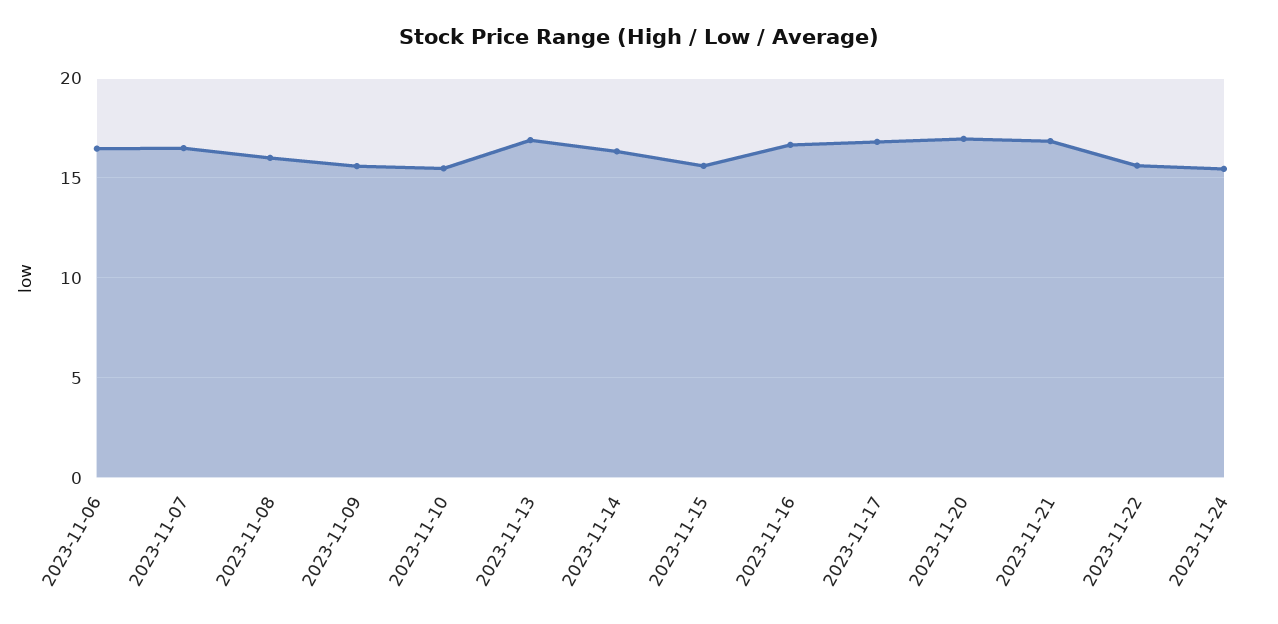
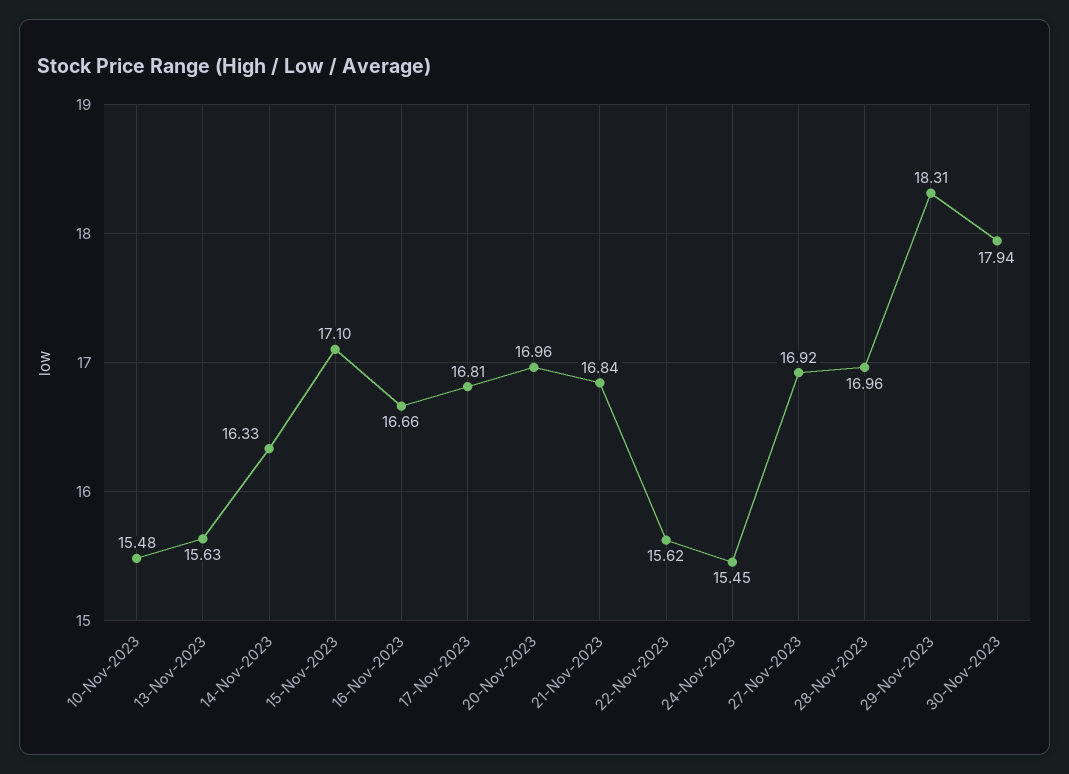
2023-11-06: 16.5 -> none
2023-11-07: 16.5 -> none
2023-11-08: 16 -> none
2023-11-09: 15.5 -> none
2023-11-13: 17 -> 15.63
2023-11-15: 15.5 -> 17.1
27-Nov-2023: none -> 16.92
28-Nov-2023: none -> 16.96
29-Nov-2023: none -> 18.31
30-Nov-2023: none -> 17.94

